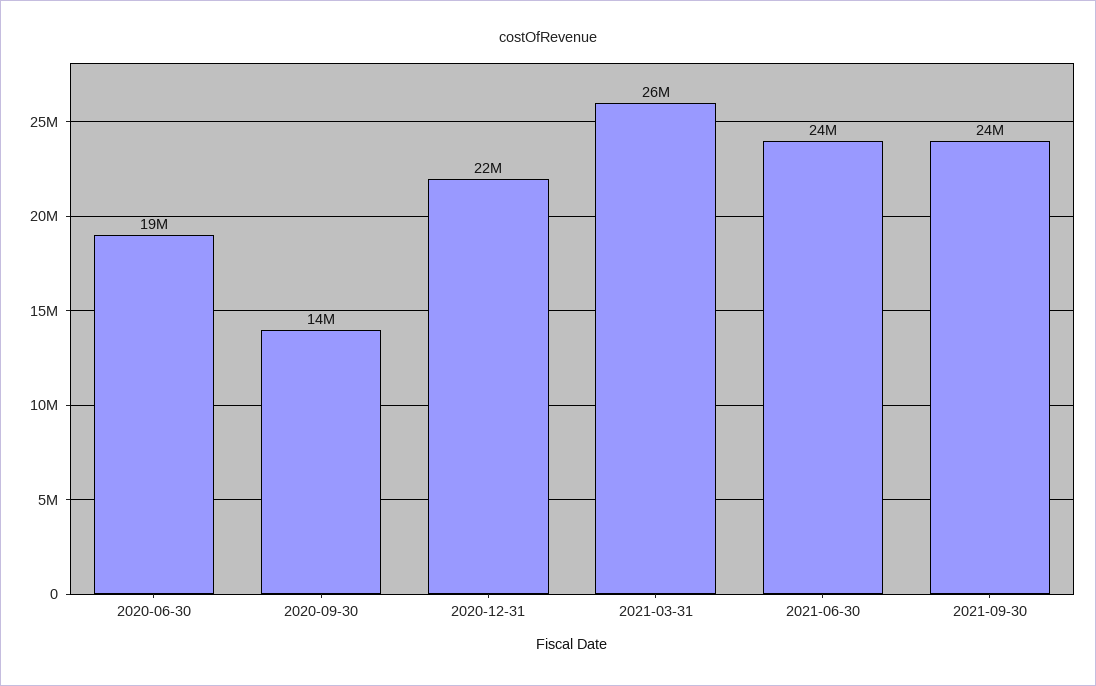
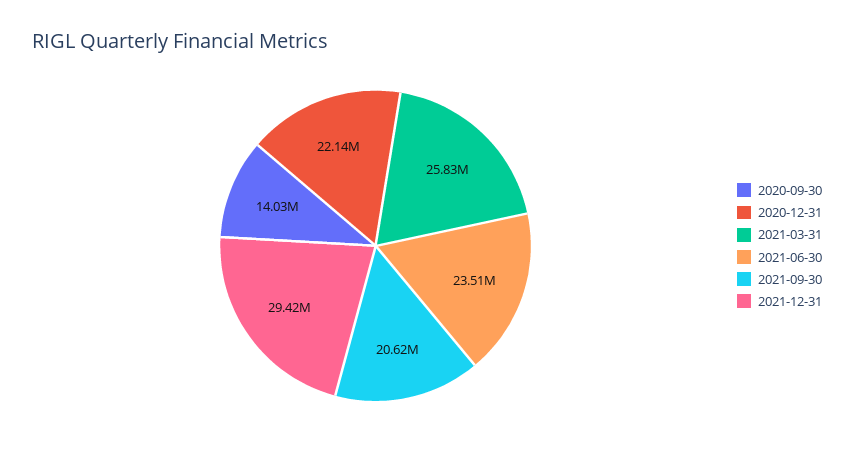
2020-06-30: 19000000 -> none
2021-09-30: 24000000 -> 20620000
2021-12-31: none -> 29420000

